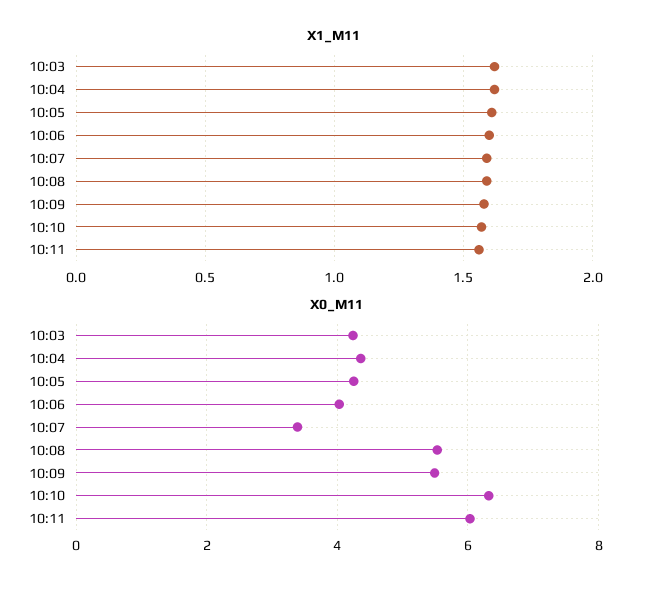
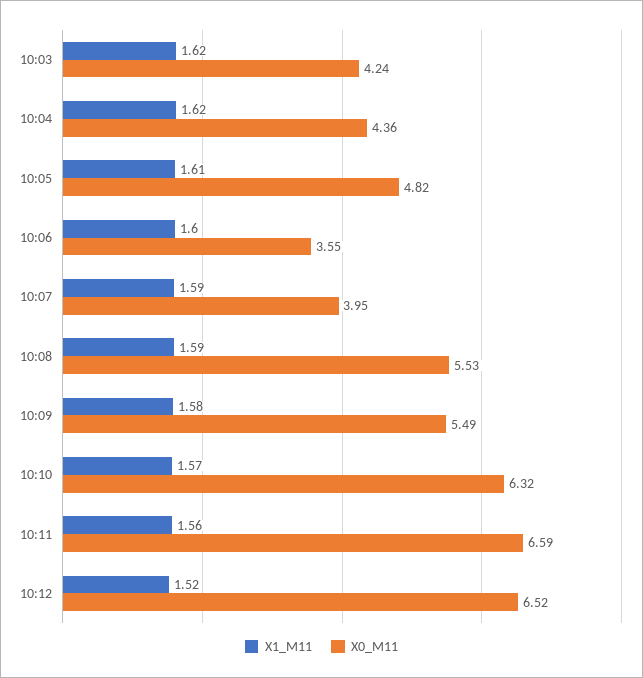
X0_M11, 10:05: 4.2 -> 4.82
X0_M11, 10:06: 4 -> 3.55
X0_M11, 10:07: 3.4 -> 3.95
X0_M11, 10:11: 6 -> 6.59
X1_M11, 10:12: none -> 1.52
X0_M11, 10:12: none -> 6.52

